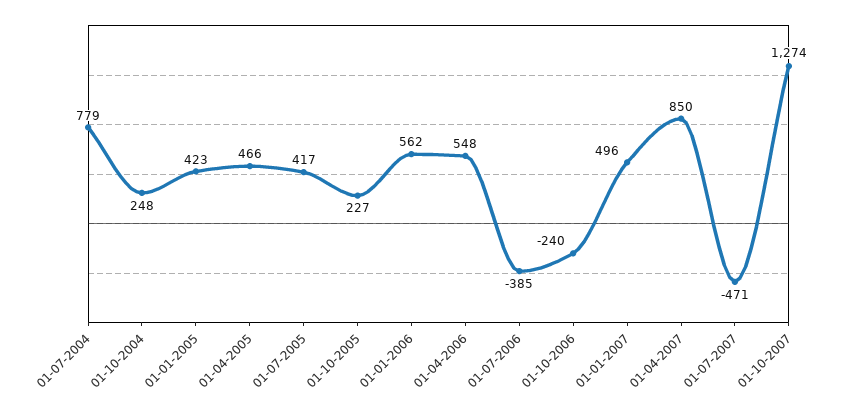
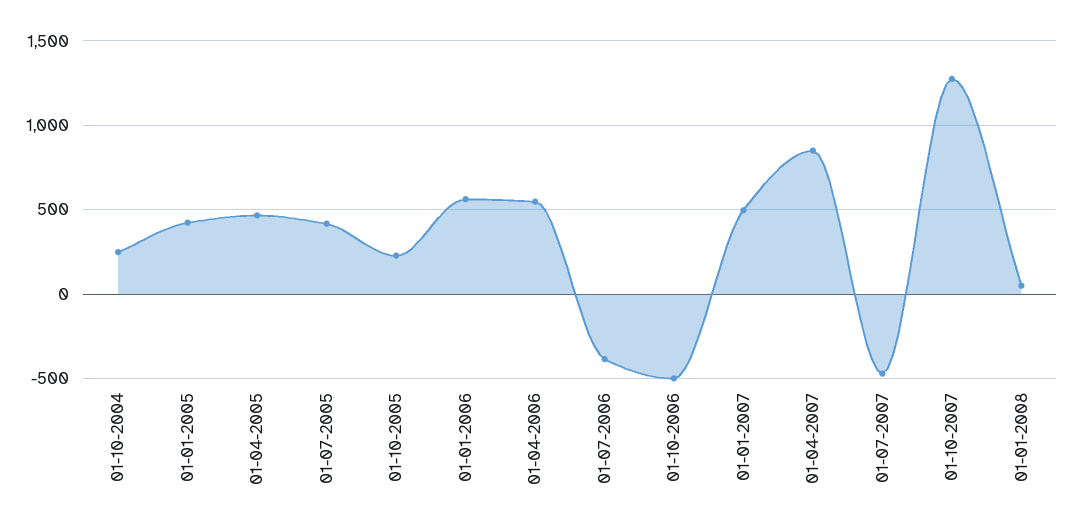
01-07-2004: 779 -> none
01-10-2006: -240 -> -500
01-01-2008: none -> 50

